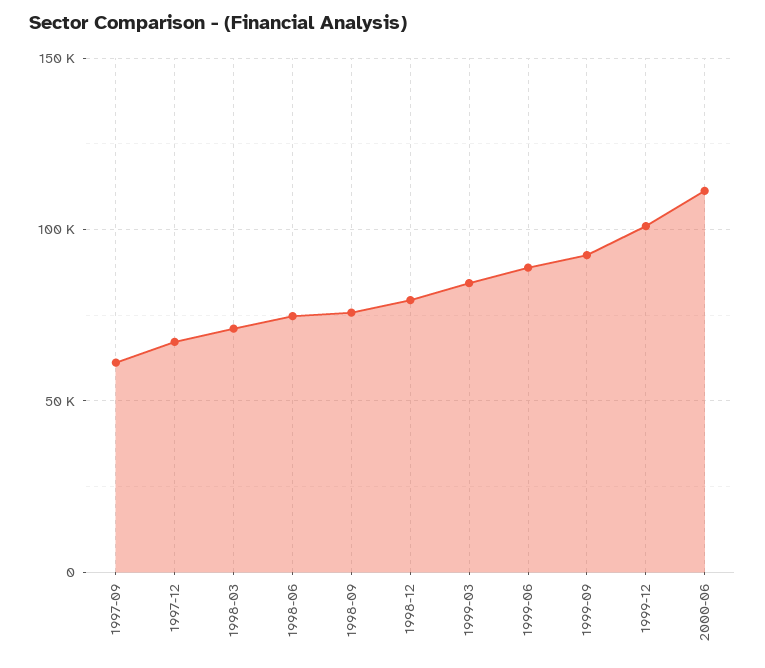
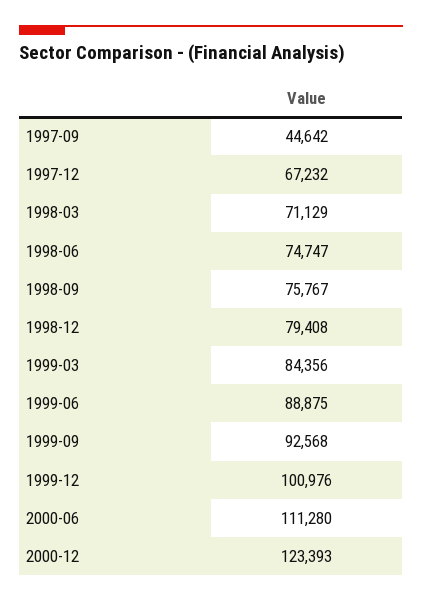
1997-09: 60000 -> 44642
2000-12: none -> 123393

